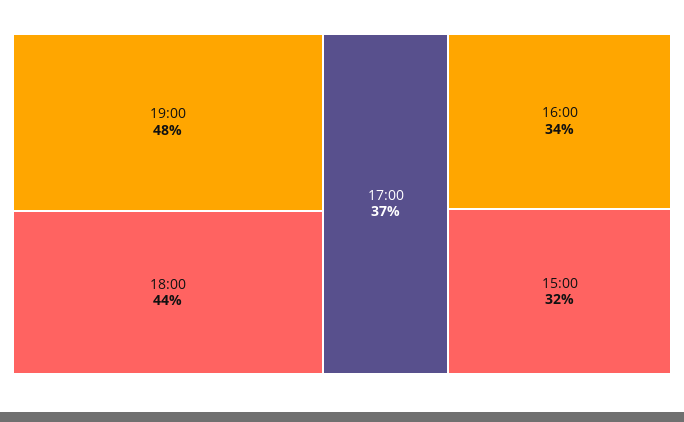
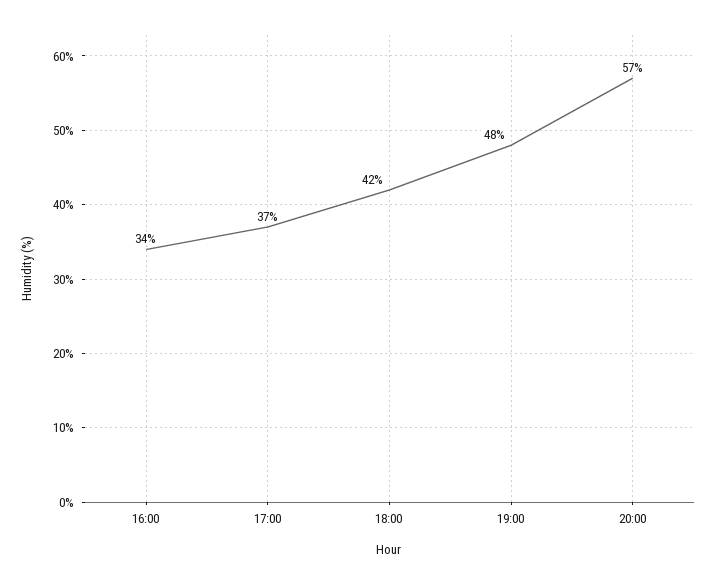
18:00: 44 -> 42
15:00: 32 -> none
20:00: none -> 57

